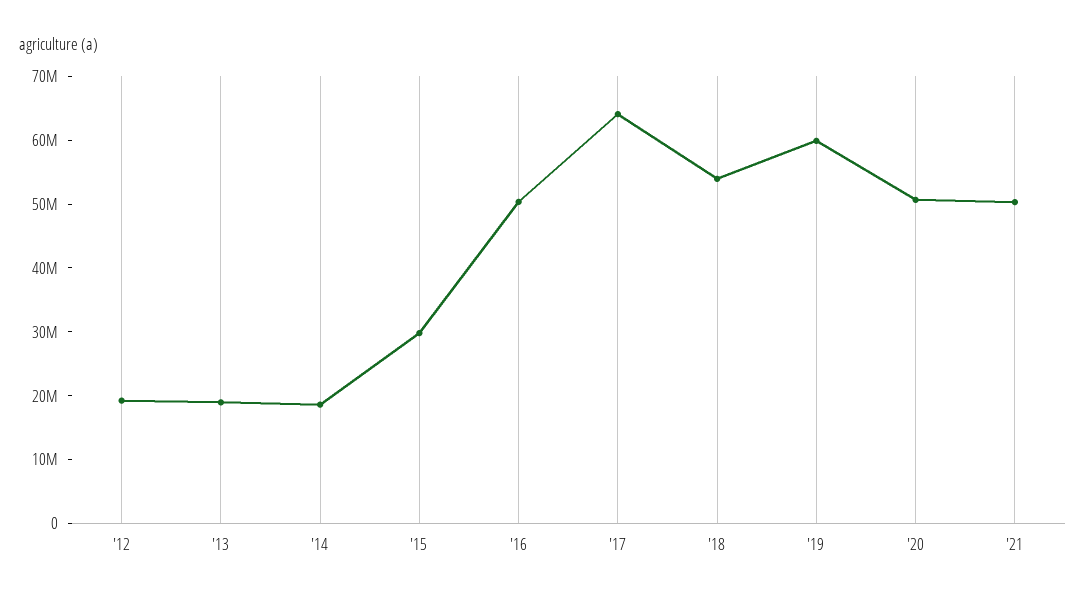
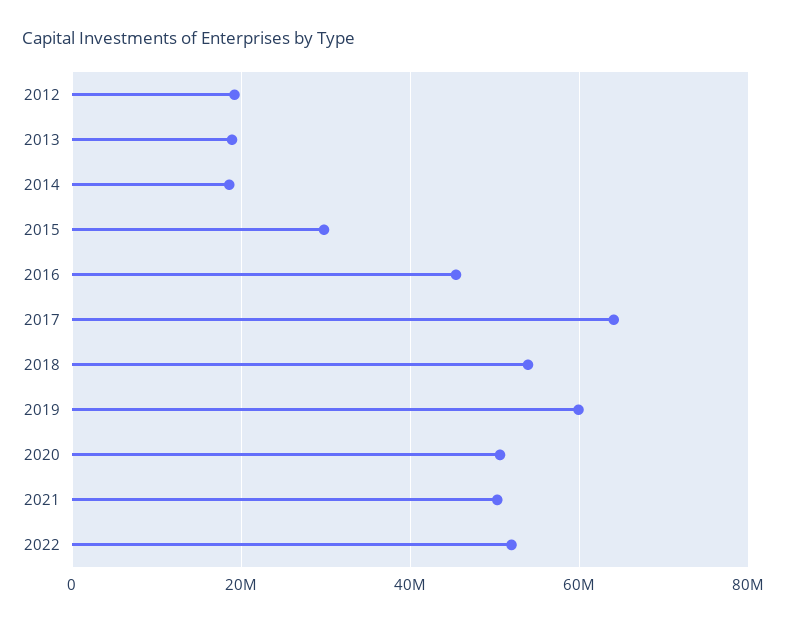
'16: 50000000 -> 46000000
2022: none -> 52000000

